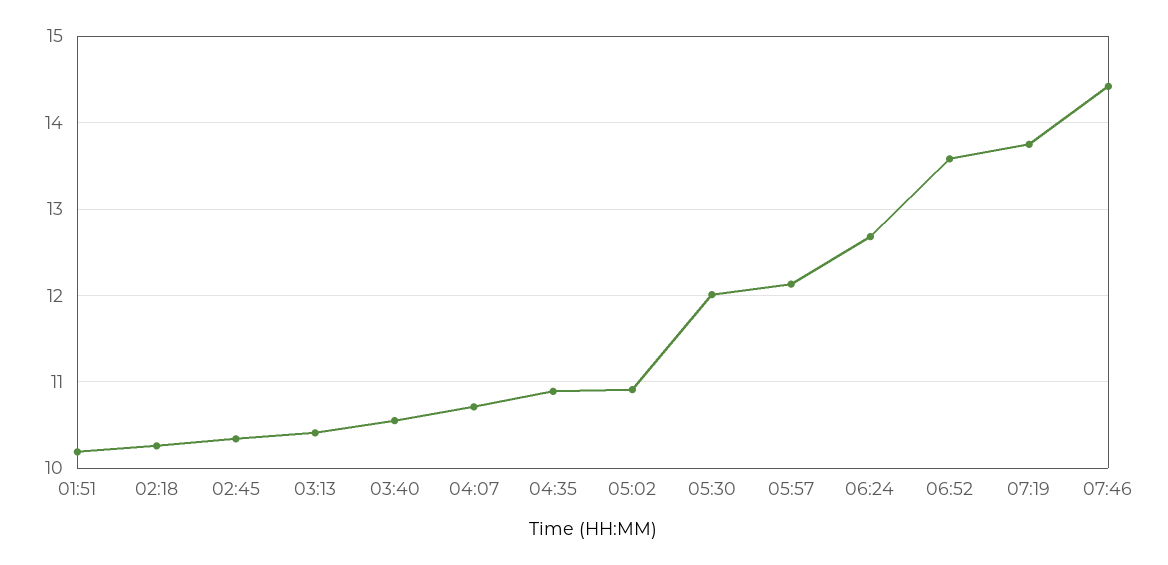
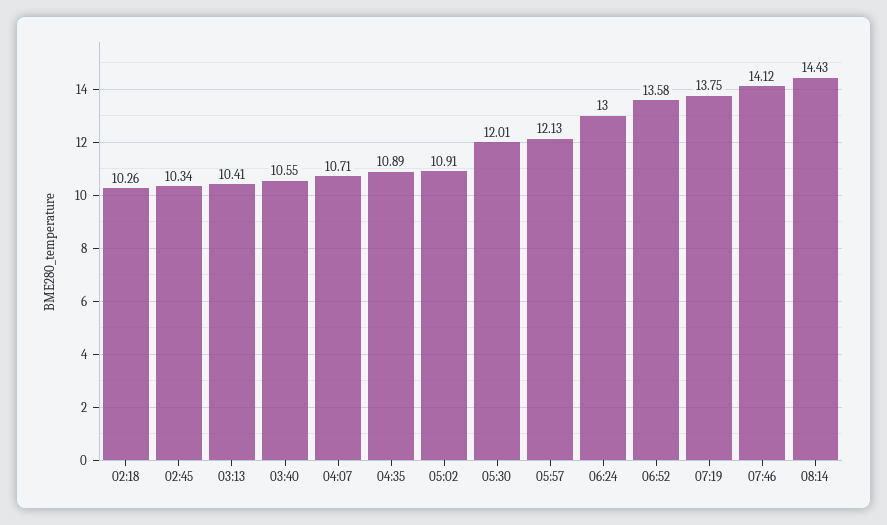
01:51: 10.2 -> none
06:24: 12.7 -> 13
07:46: 14.4 -> 14.12
08:14: none -> 14.43

